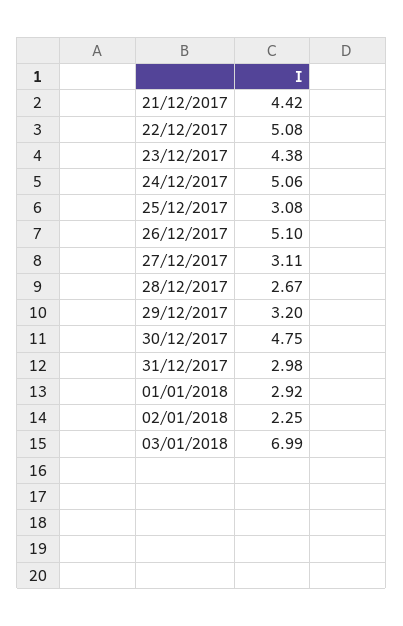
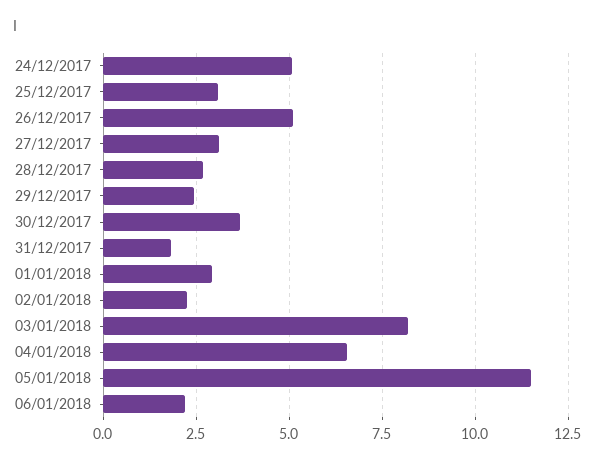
21/12/2017: 4.42 -> none
22/12/2017: 5.08 -> none
23/12/2017: 4.38 -> none
29/12/2017: 3.2 -> 2.5
30/12/2017: 4.75 -> 3.75
31/12/2017: 2.98 -> 1.75
03/01/2018: 6.99 -> 8.25
04/01/2018: none -> 6.5
05/01/2018: none -> 11.5
06/01/2018: none -> 2.25

